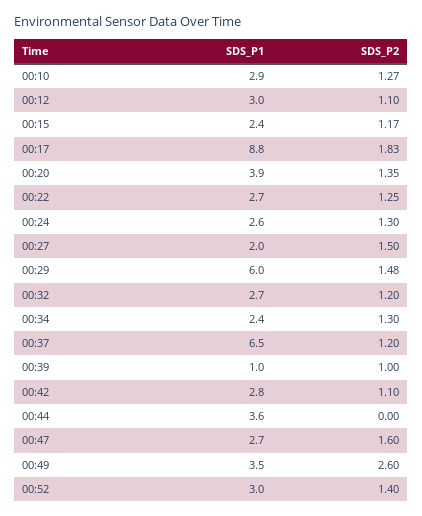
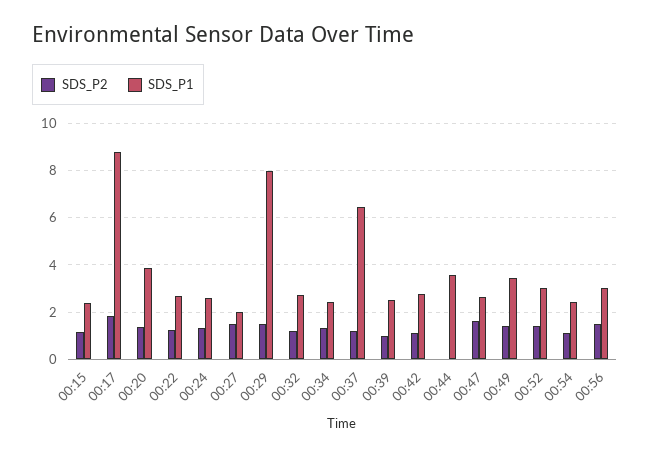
SDS_P1, 00:10: 2.9 -> none
SDS_P2, 00:10: 1.27 -> none
SDS_P1, 00:12: 3 -> none
SDS_P2, 00:12: 1.1 -> none
SDS_P1, 00:29: 6 -> 8
SDS_P1, 00:39: 1 -> 2.5
SDS_P2, 00:49: 2.6 -> 1.5
SDS_P2, 00:54: none -> 1
SDS_P1, 00:54: none -> 2.5
SDS_P2, 00:56: none -> 1.5
SDS_P1, 00:56: none -> 3

